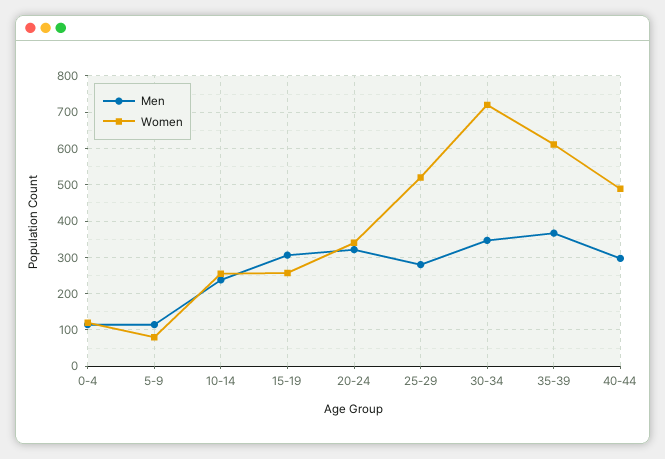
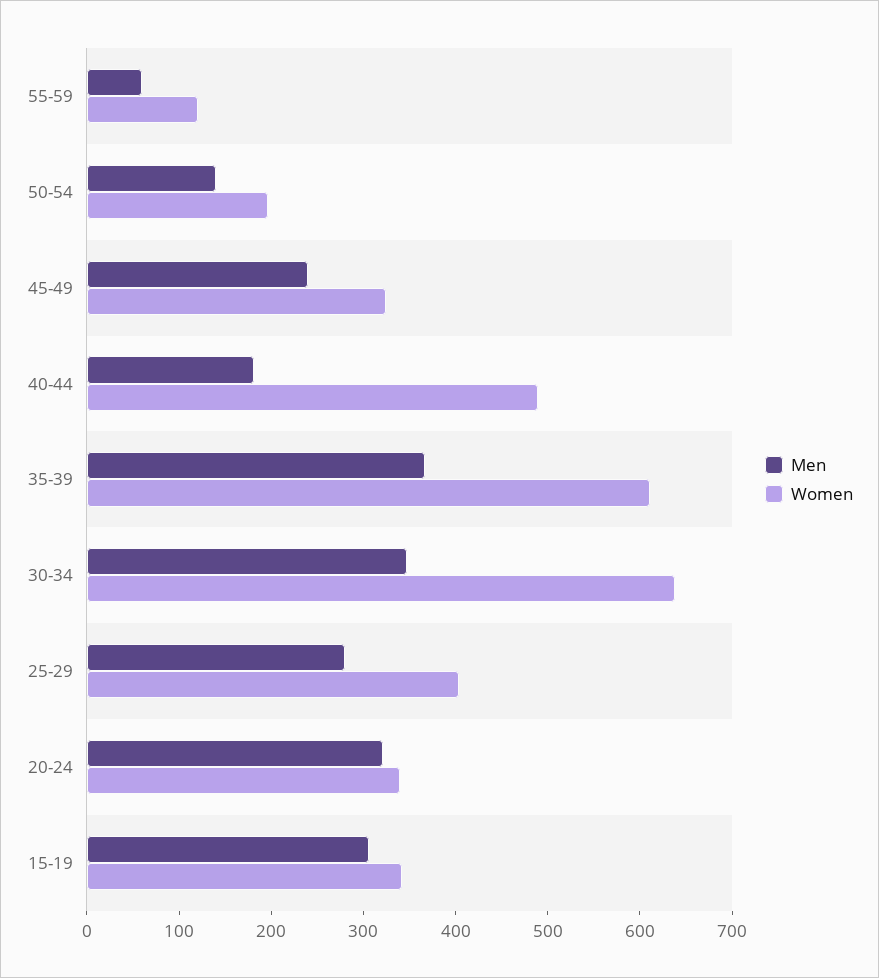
Men, 0-4: 120 -> none
Women, 0-4: 120 -> none
Men, 5-9: 120 -> none
Women, 5-9: 80 -> none
Men, 10-14: 240 -> none
Women, 10-14: 260 -> none
Women, 15-19: 260 -> 340
Women, 25-29: 520 -> 400
Women, 30-34: 720 -> 640
Men, 40-44: 300 -> 180
Men, 55-59: none -> 60
Women, 55-59: none -> 120
Men, 50-54: none -> 140
Women, 50-54: none -> 200
Men, 45-49: none -> 240
Women, 45-49: none -> 320

